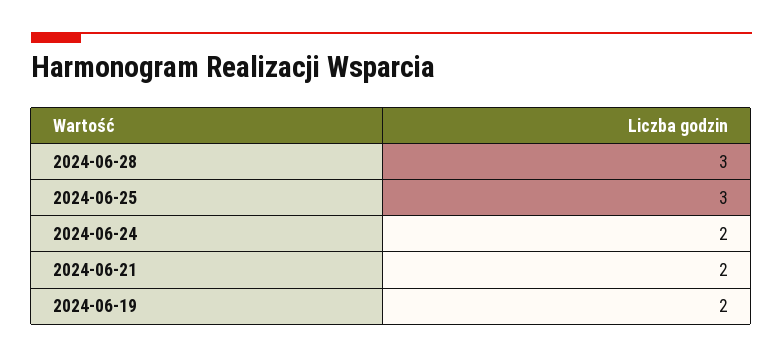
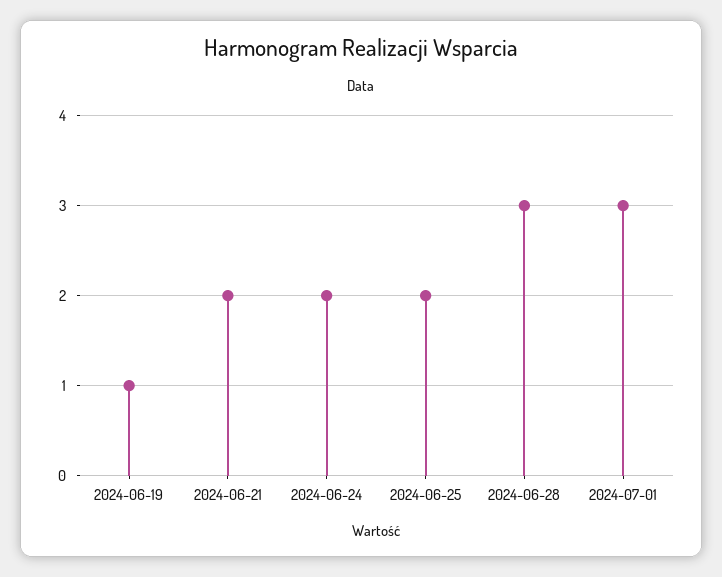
2024-06-25: 3 -> 2
2024-06-19: 2 -> 1
2024-07-01: none -> 3

